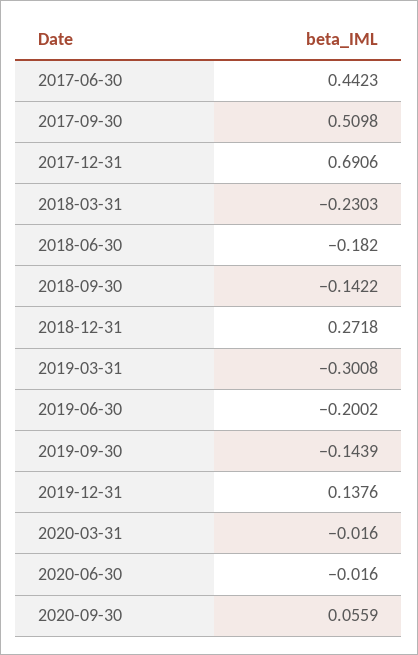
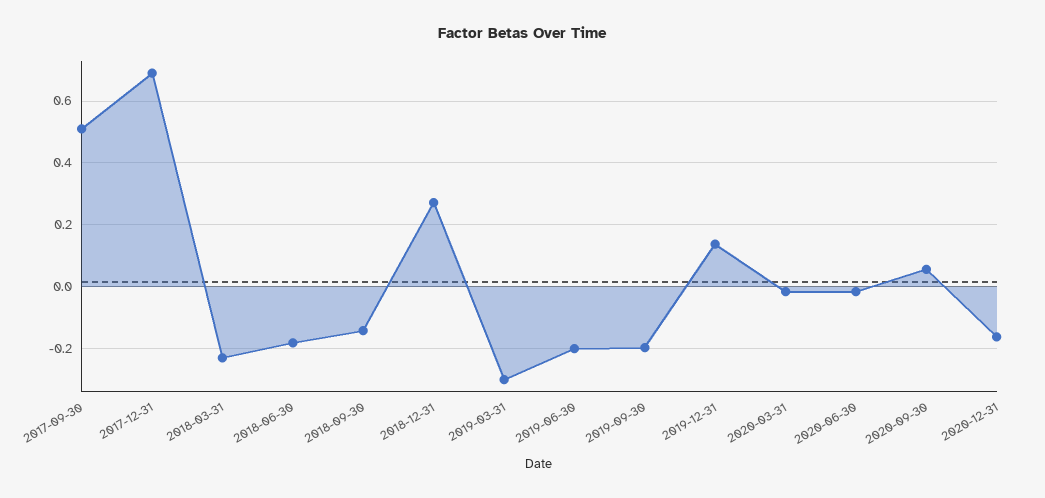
2017-06-30: 0.4423 -> none
2019-09-30: -0.1439 -> -0.2
2020-12-31: none -> -0.16

